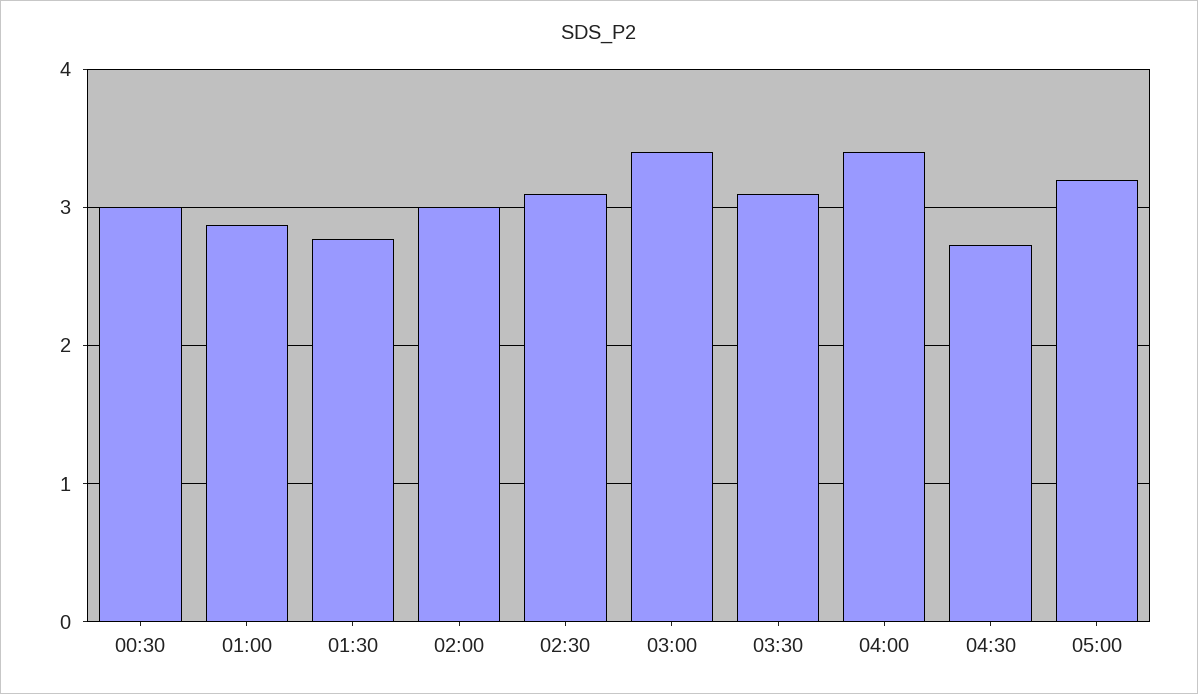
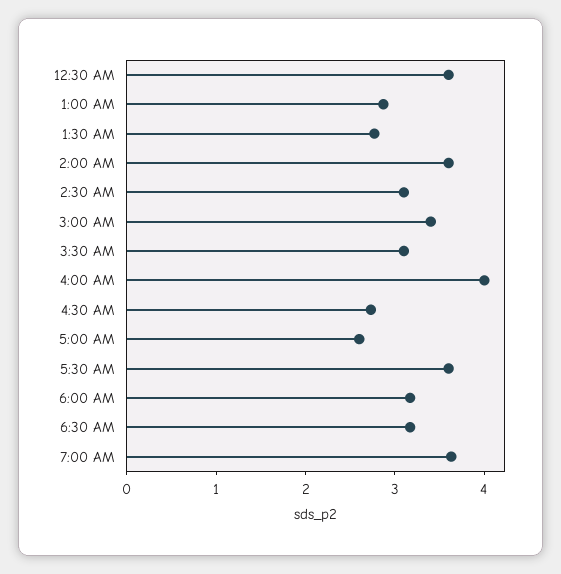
00:30: 3 -> 3.6
02:00: 3 -> 3.6
04:00: 3.4 -> 4
05:00: 3.2 -> 2.6
5:30 AM: none -> 3.6
6:00 AM: none -> 3.2
6:30 AM: none -> 3.2
7:00 AM: none -> 3.6

